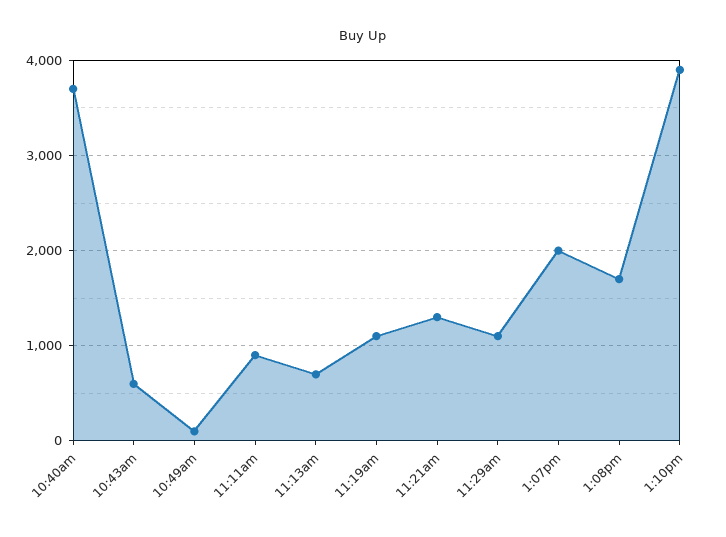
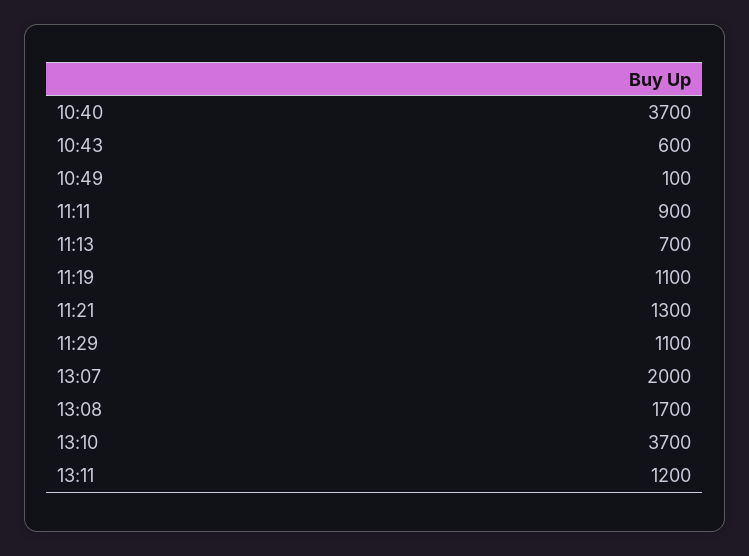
1:10pm: 3900 -> 3700
13:11: none -> 1200

